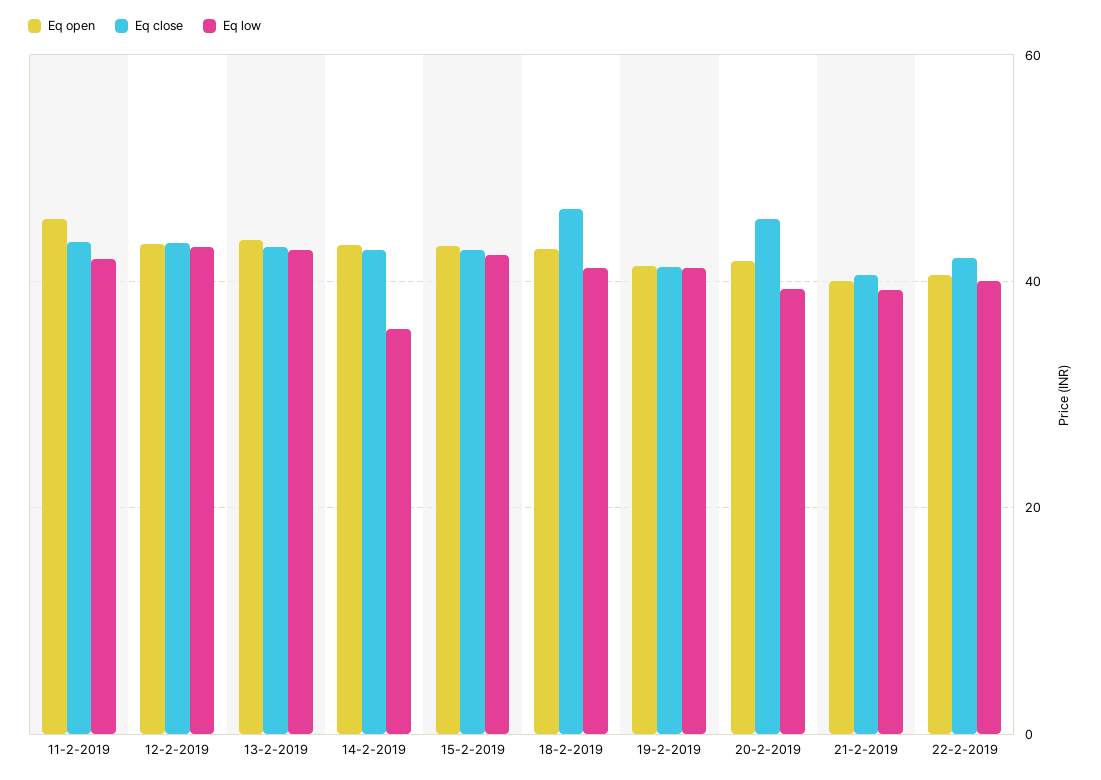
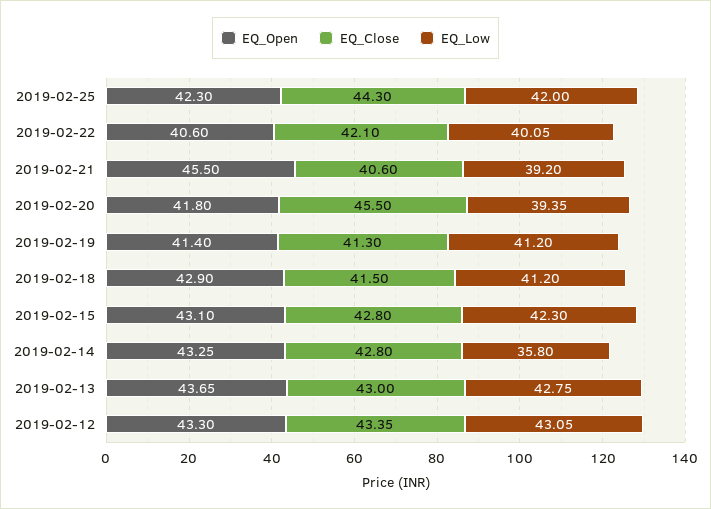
Eq open, 11-2-2019: 46 -> none
Eq close, 11-2-2019: 44 -> none
Eq low, 11-2-2019: 42 -> none
Eq close, 18-2-2019: 46 -> 41.5
Eq open, 21-2-2019: 40 -> 45.5
Eq open, 2019-02-25: none -> 42.3
Eq close, 2019-02-25: none -> 44.3
Eq low, 2019-02-25: none -> 42

